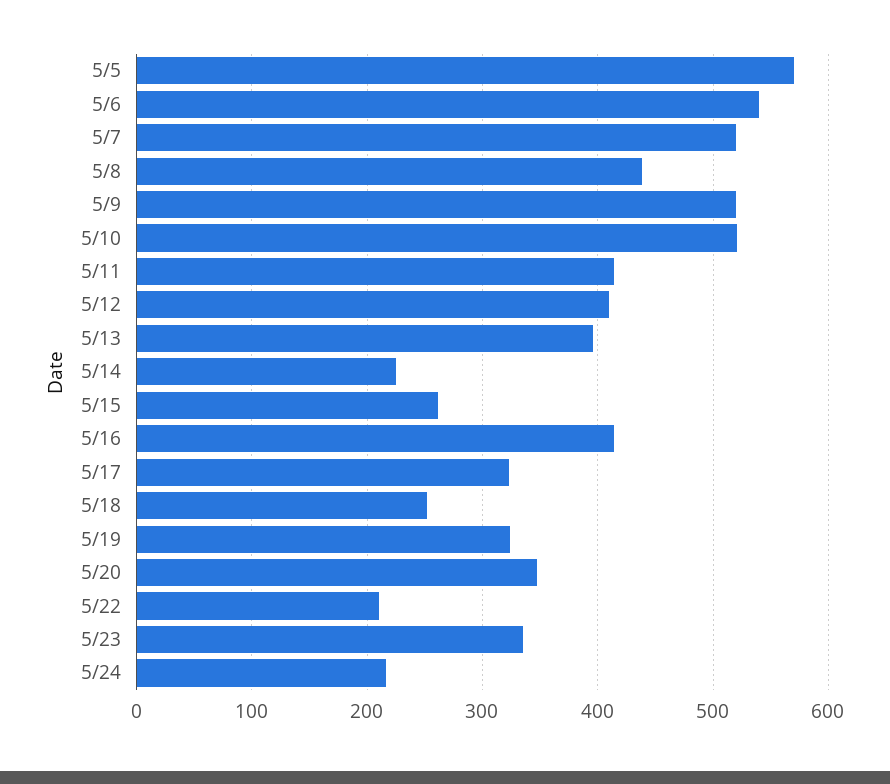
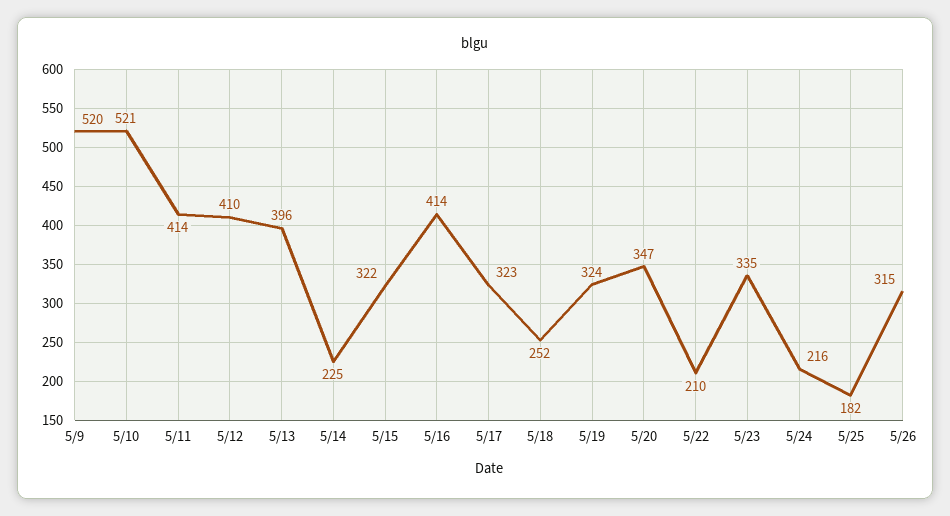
5/5: 570 -> none
5/6: 540 -> none
5/7: 520 -> none
5/8: 440 -> none
5/15: 260 -> 322
5/25: none -> 182
5/26: none -> 315

